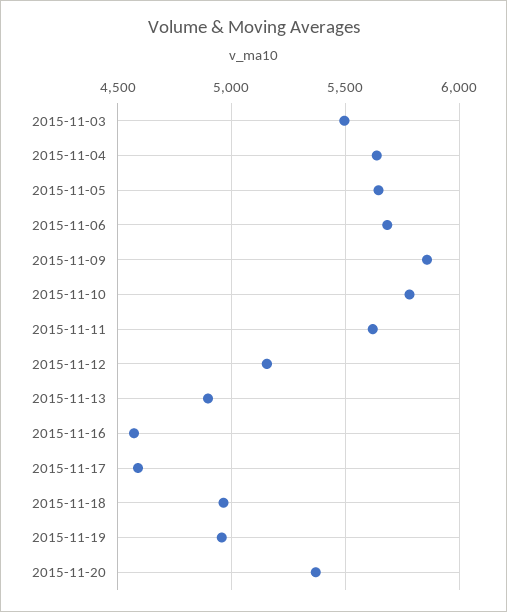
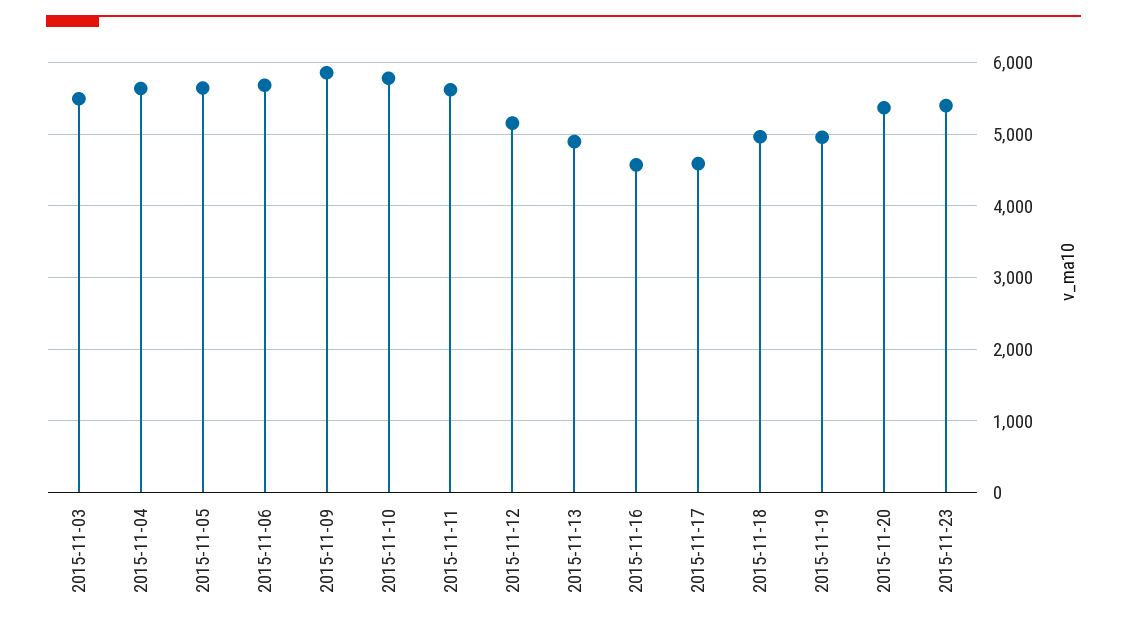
2015-11-23: none -> 5400

